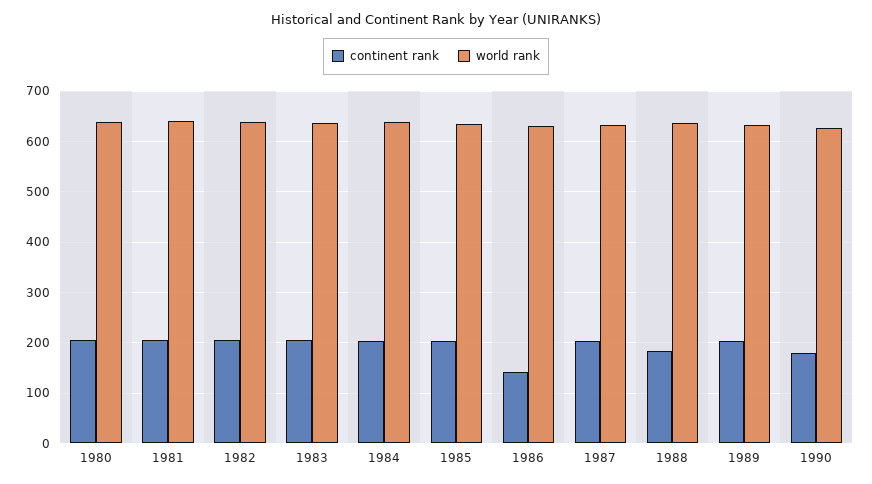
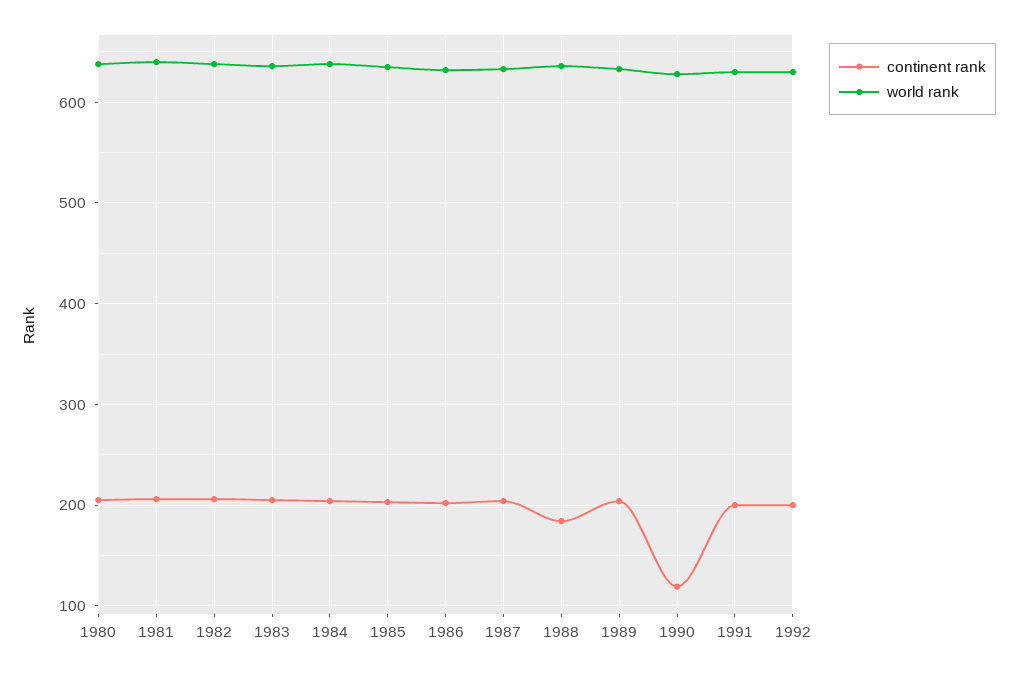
continent rank, 1986: 140 -> 200
continent rank, 1990: 180 -> 120
continent rank, 1991: none -> 200
world rank, 1991: none -> 630
continent rank, 1992: none -> 200
world rank, 1992: none -> 630

